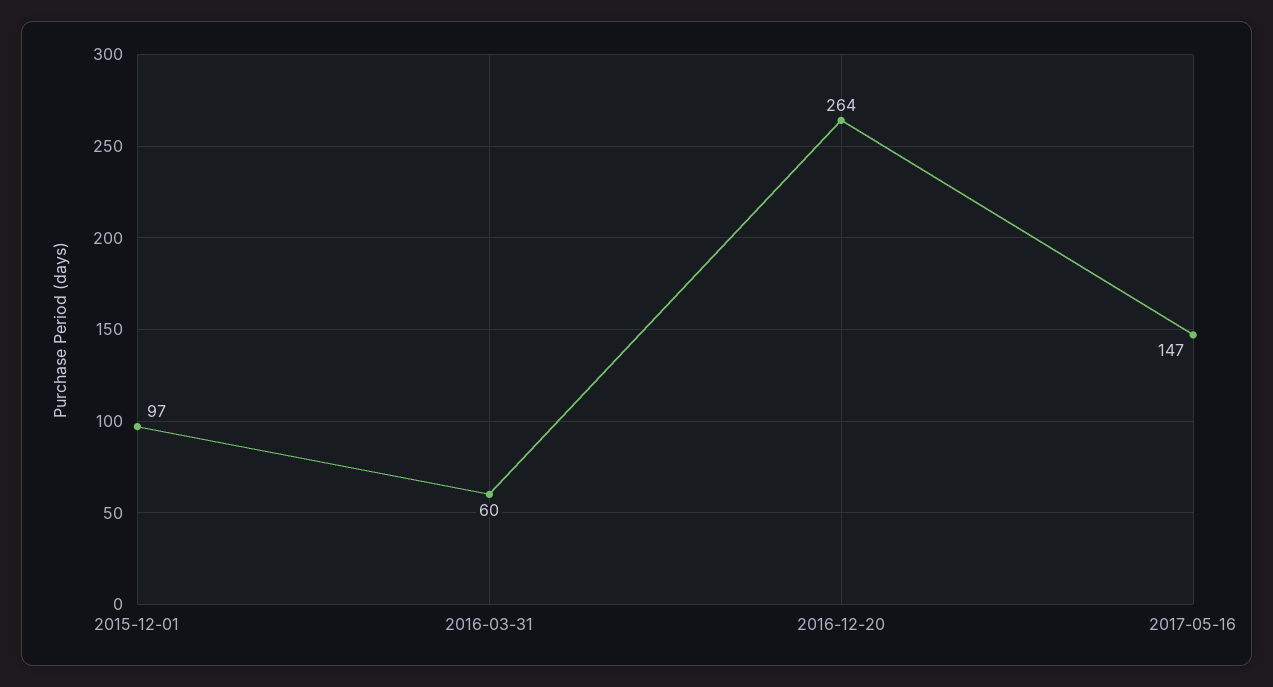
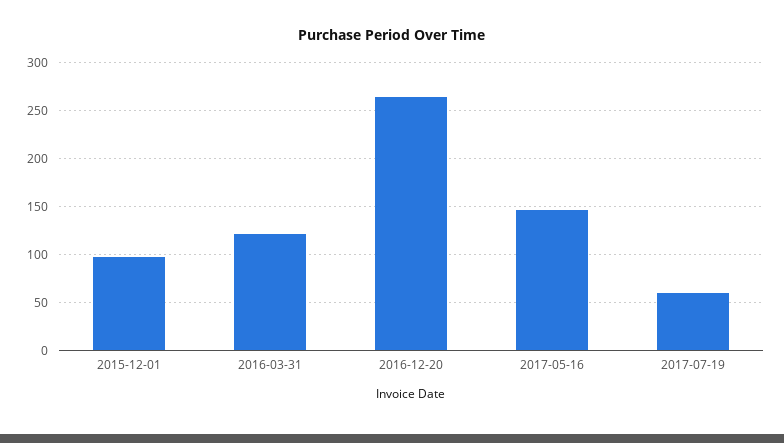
2016-03-31: 60 -> 120
2017-07-19: none -> 60

